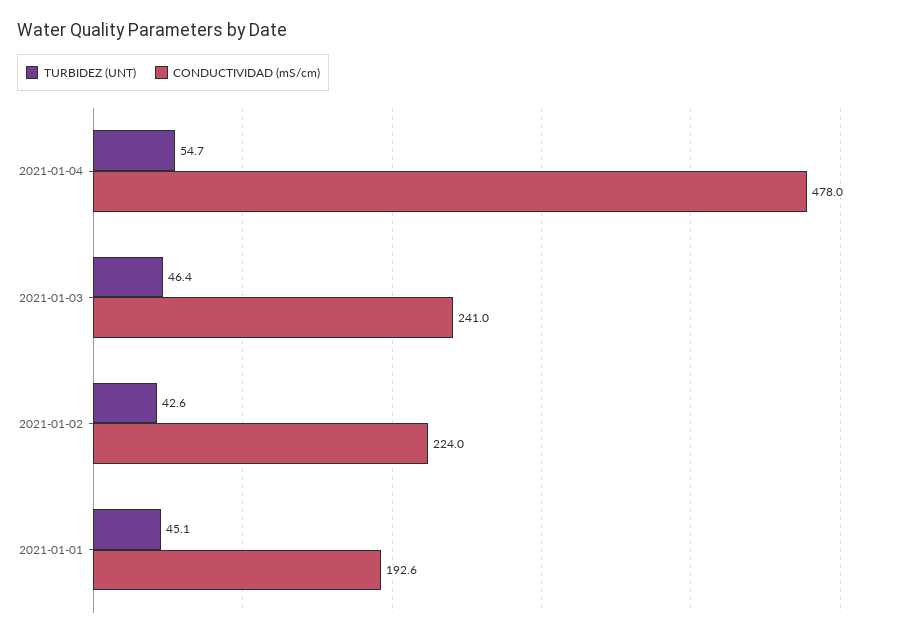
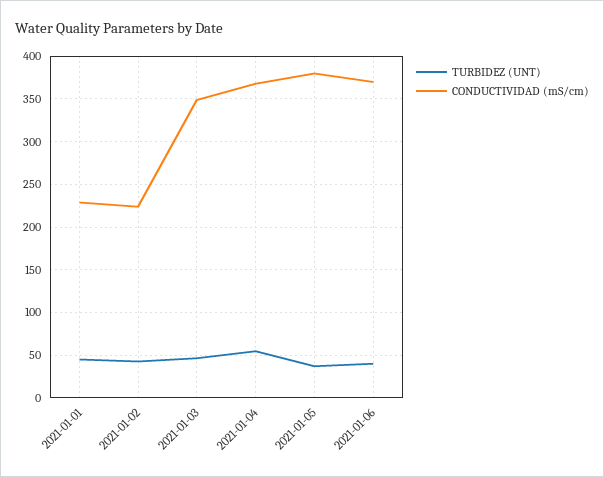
CONDUCTIVIDAD (mS/cm), 2021-01-04: 478 -> 370
CONDUCTIVIDAD (mS/cm), 2021-01-03: 241 -> 350
CONDUCTIVIDAD (mS/cm), 2021-01-01: 192.6 -> 230
TURBIDEZ (UNT), 2021-01-05: none -> 40
CONDUCTIVIDAD (mS/cm), 2021-01-05: none -> 380
TURBIDEZ (UNT), 2021-01-06: none -> 40
CONDUCTIVIDAD (mS/cm), 2021-01-06: none -> 370

